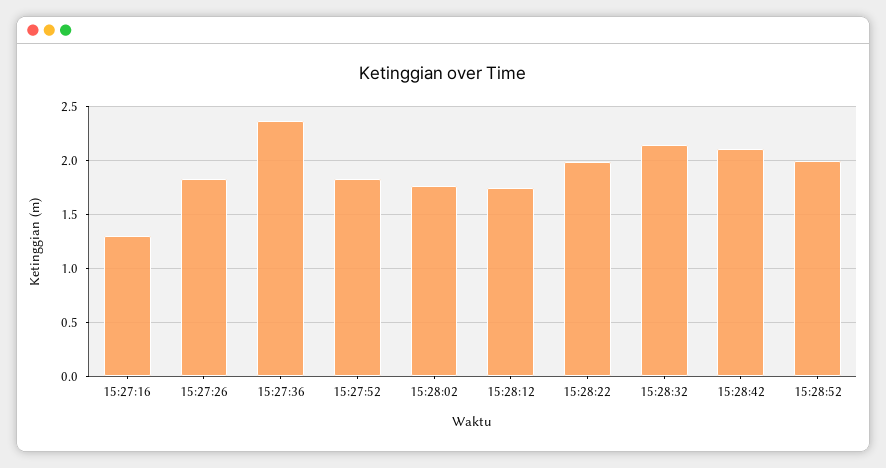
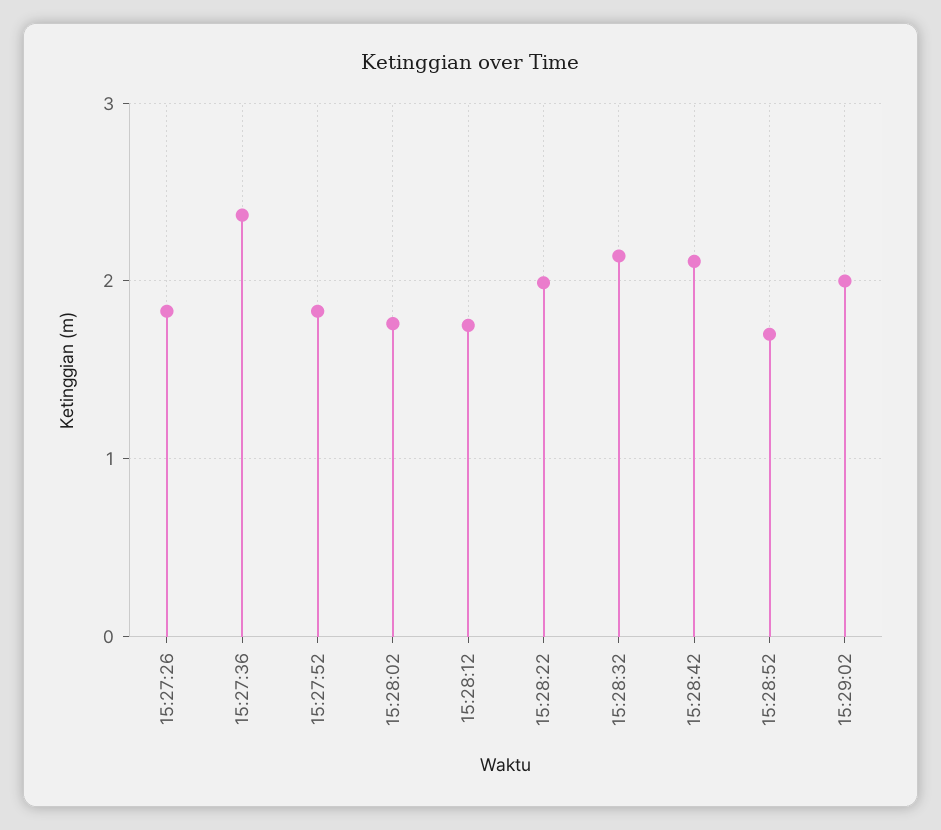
15:27:16: 1.3 -> none
15:28:52: 2 -> 1.7
15:29:02: none -> 2

